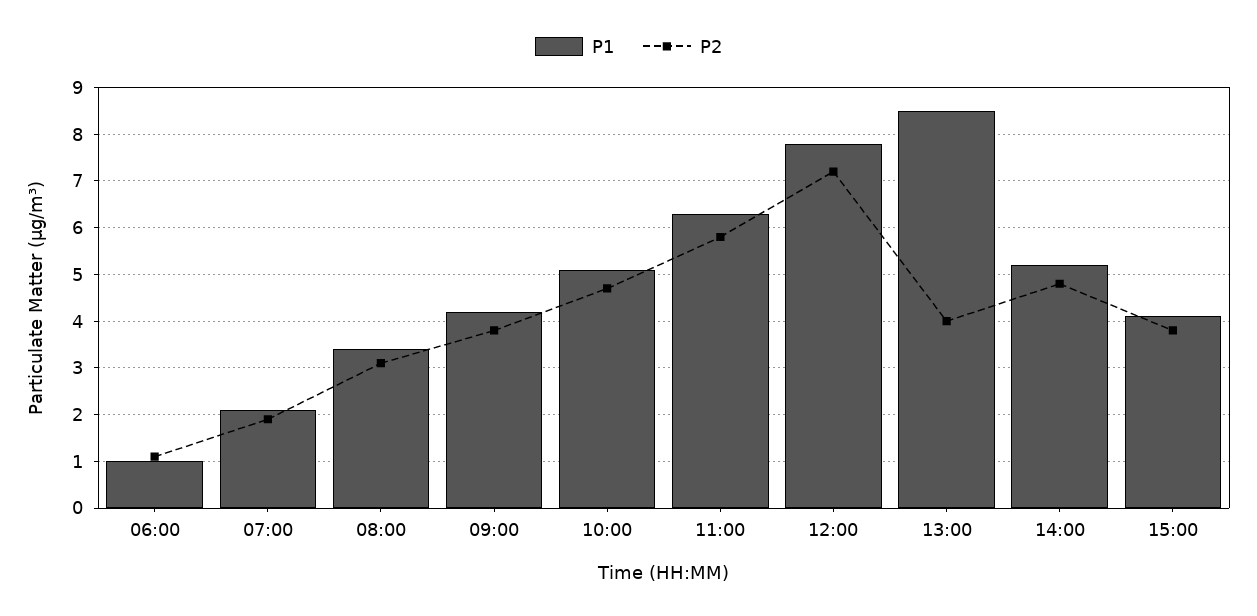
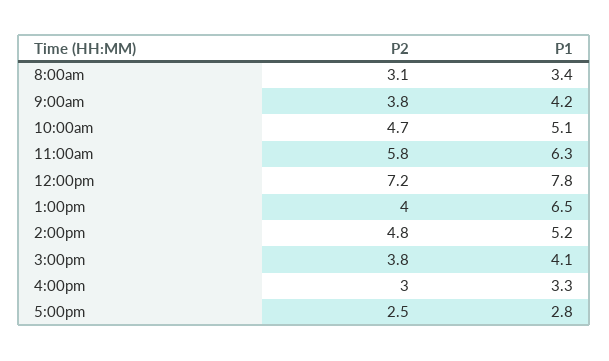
P1, 06:00: 1 -> none
P2, 06:00: 1 -> none
P1, 07:00: 2 -> none
P2, 07:00: 2 -> none
P1, 13:00: 8.5 -> 6.5
P2, 4:00pm: none -> 3
P1, 4:00pm: none -> 3.3
P2, 5:00pm: none -> 2.5
P1, 5:00pm: none -> 2.8

